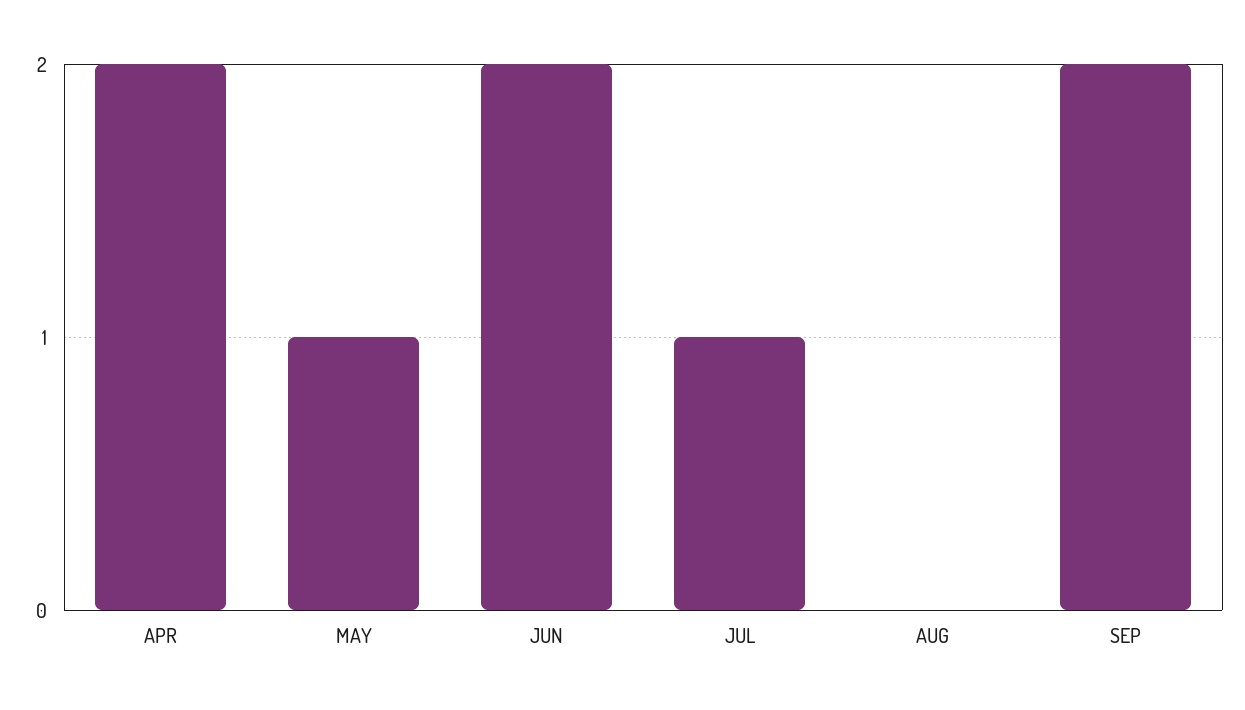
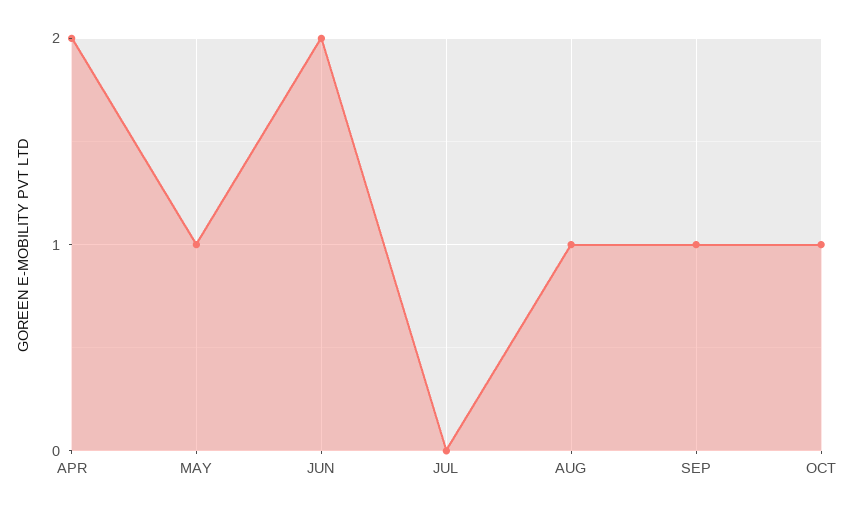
JUL: 1 -> 0
AUG: 0 -> 1
SEP: 2 -> 1
OCT: none -> 1

